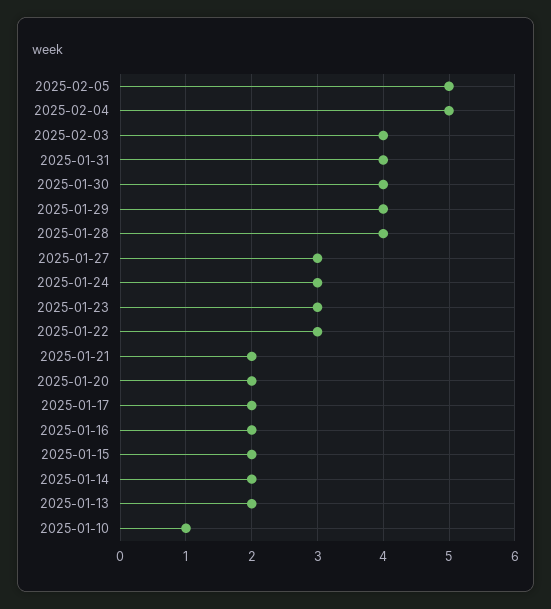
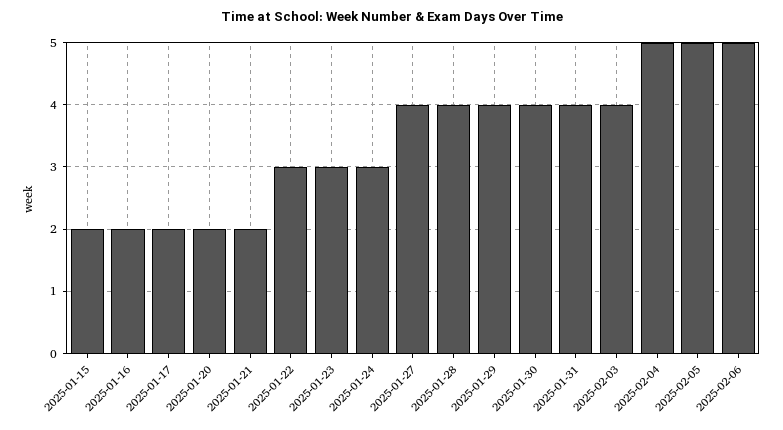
2025-01-27: 3 -> 4
2025-01-14: 2 -> none
2025-01-13: 2 -> none
2025-01-10: 1 -> none
2025-02-06: none -> 5

